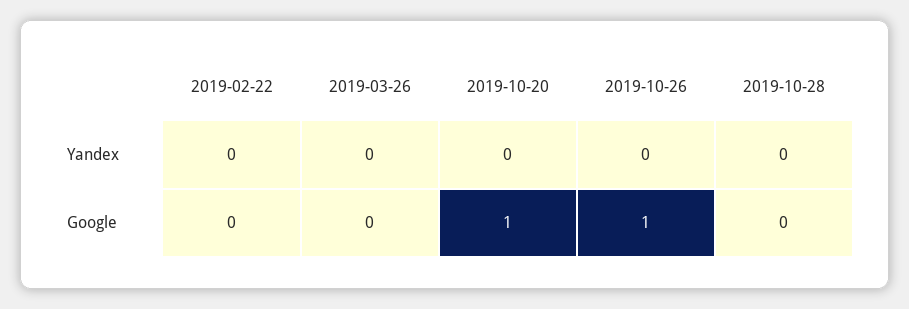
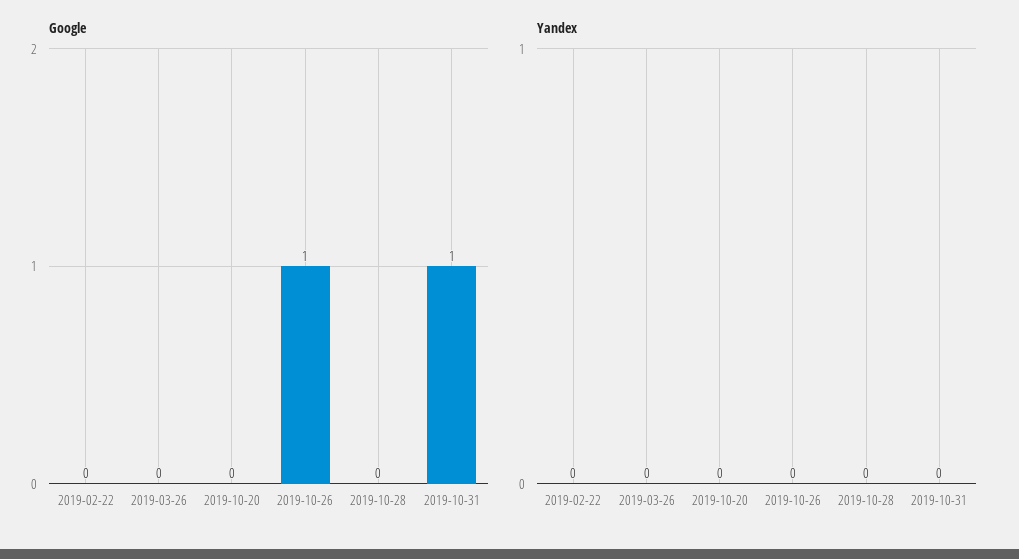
Google, 2019-10-20: 1 -> 0
Google, 2019-10-31: none -> 1
Yandex, 2019-10-31: none -> 0

